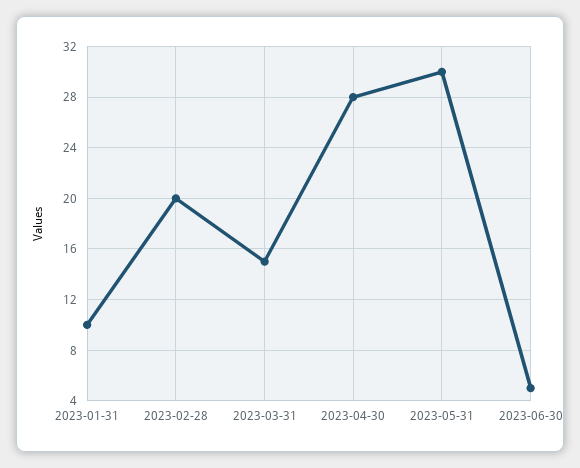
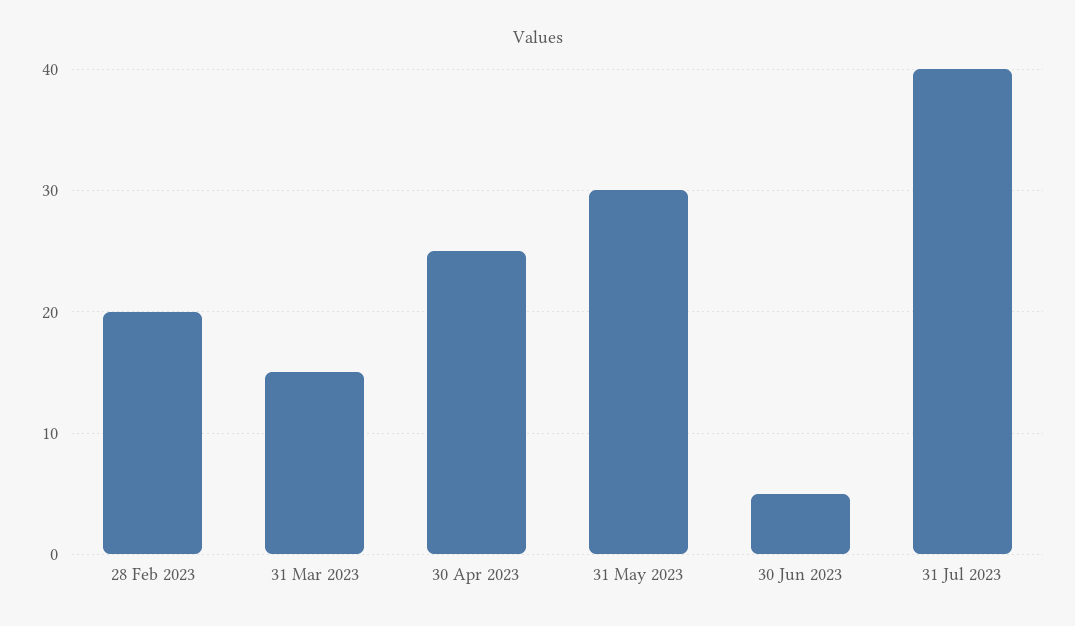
2023-01-31: 10 -> none
2023-04-30: 28 -> 25
31 Jul 2023: none -> 40

